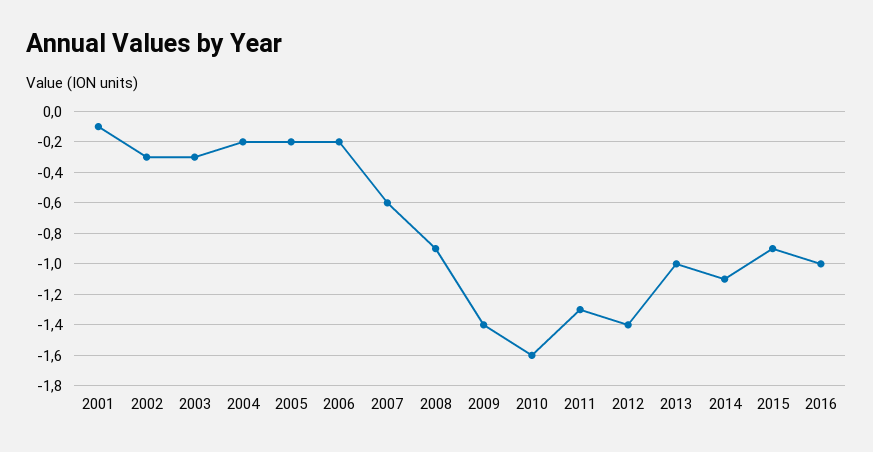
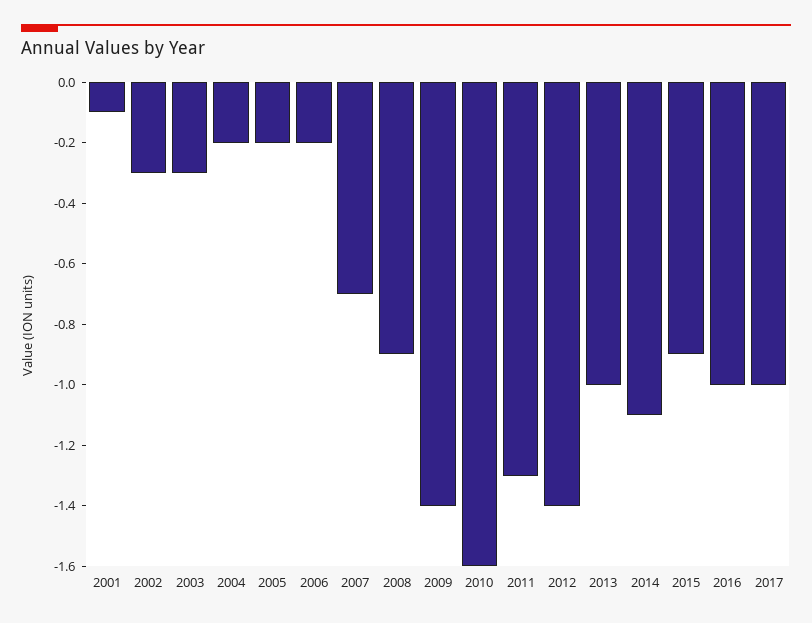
2007: -0.6 -> -0.7
2017: none -> -1

